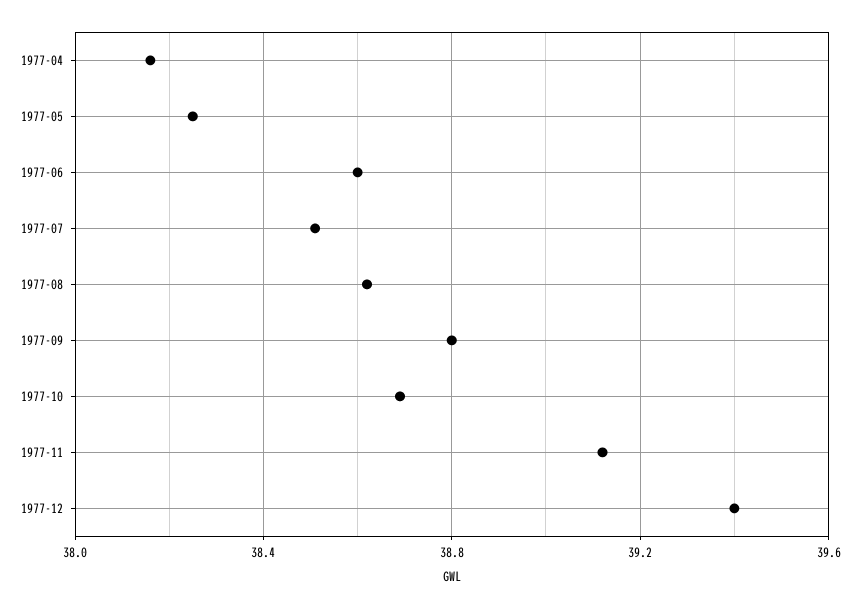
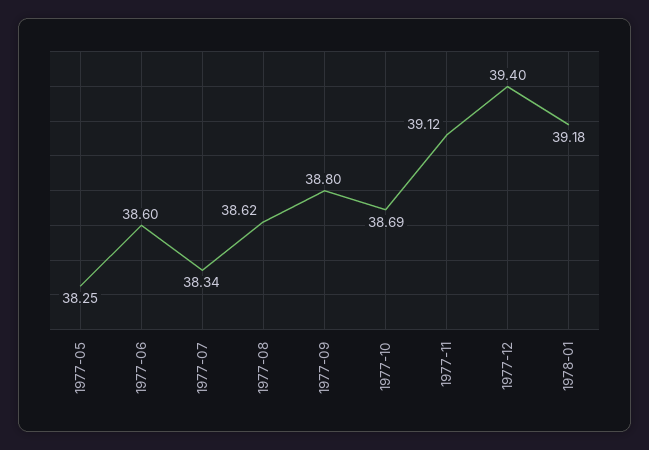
1977-04: 38.15 -> none
1977-07: 38.5 -> 38.34
1978-01: none -> 39.18

